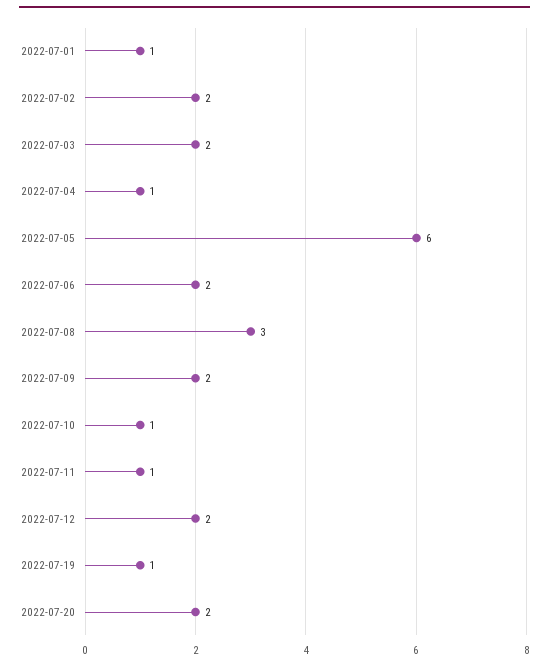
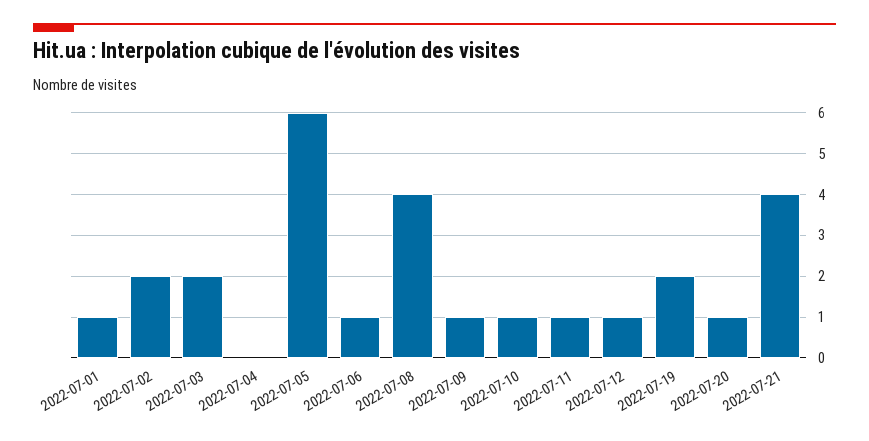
2022-07-04: 1 -> 0
2022-07-06: 2 -> 1
2022-07-08: 3 -> 4
2022-07-09: 2 -> 1
2022-07-12: 2 -> 1
2022-07-19: 1 -> 2
2022-07-20: 2 -> 1
2022-07-21: none -> 4

